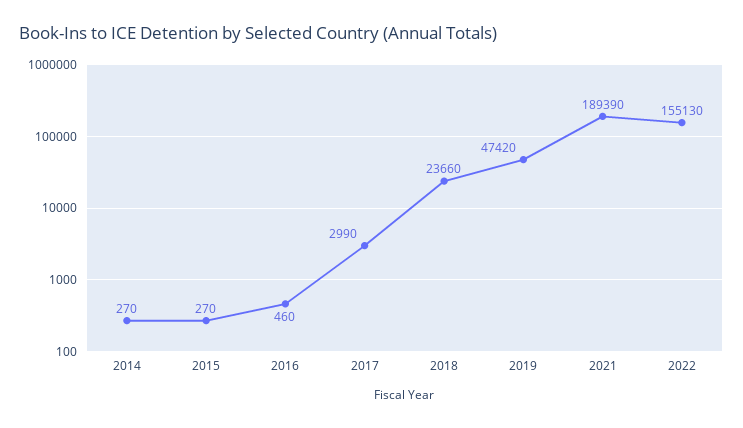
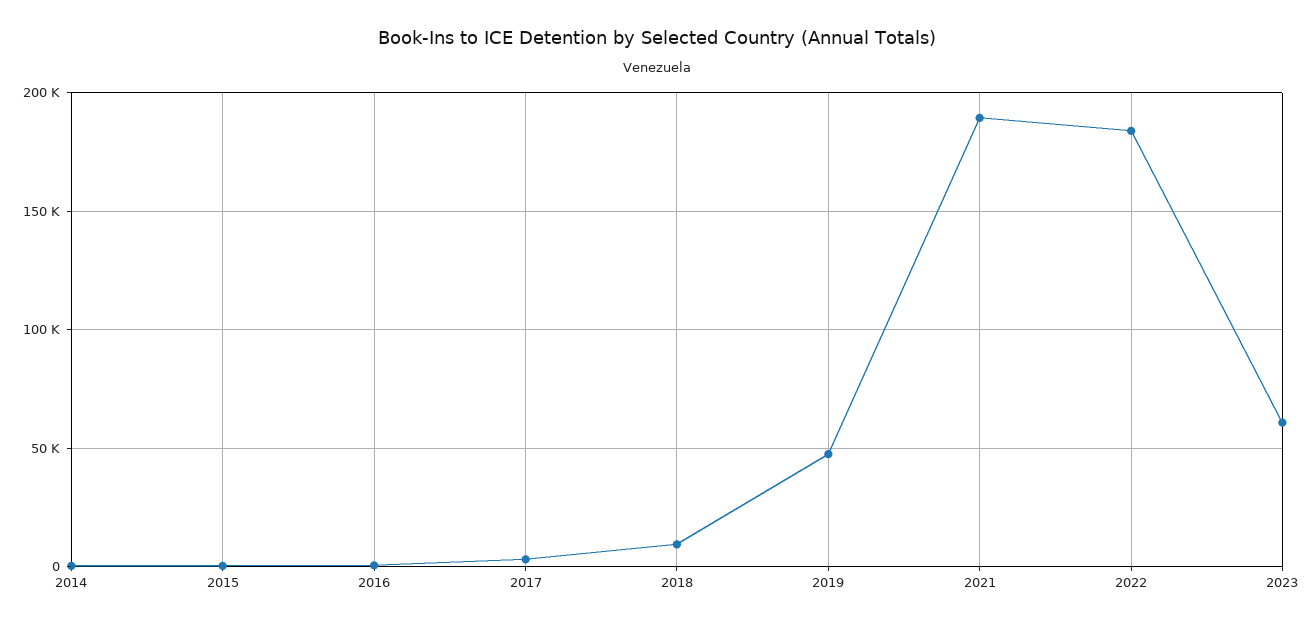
2018: 23660 -> 10000
2022: 155130 -> 185000
2023: none -> 60000

